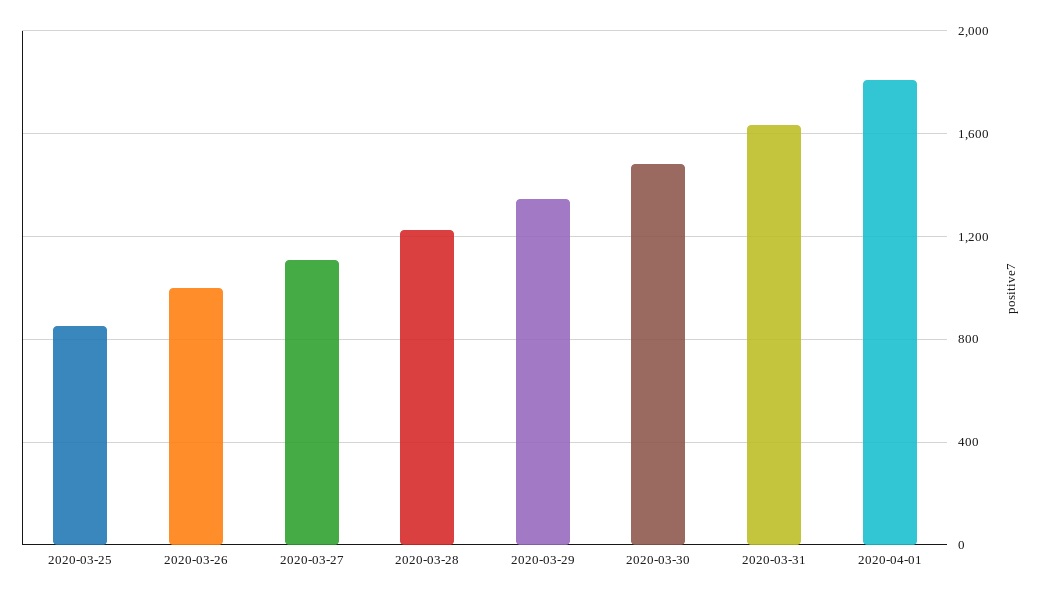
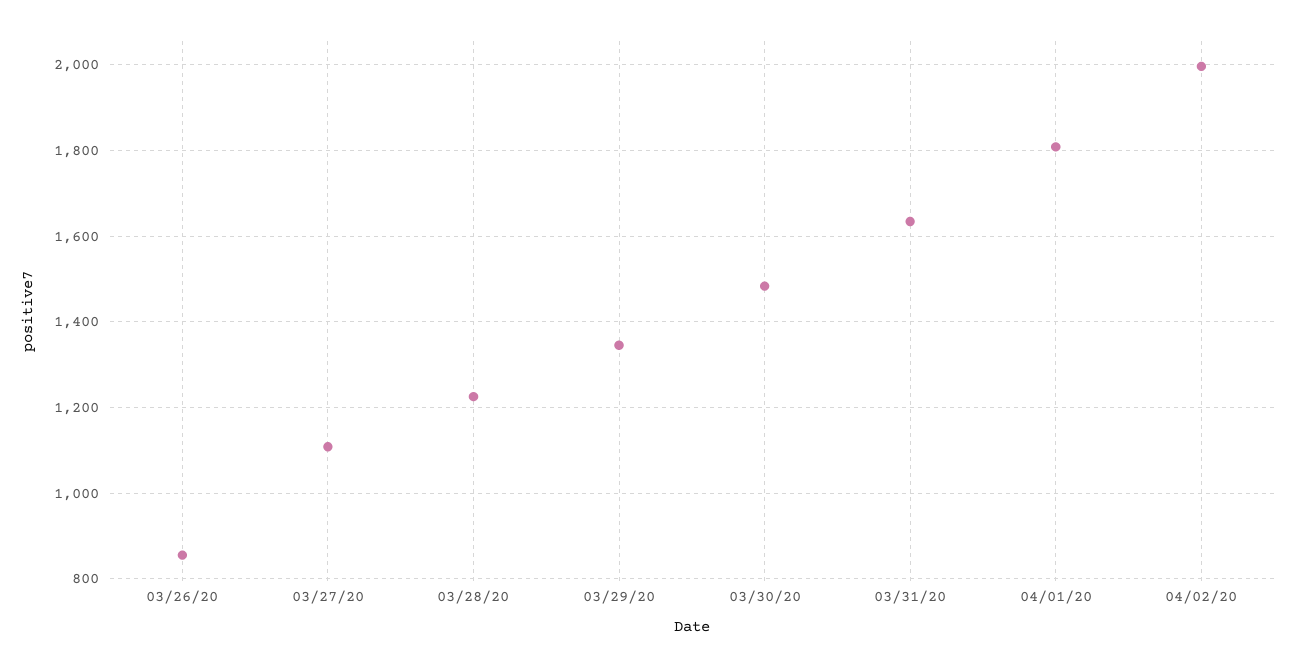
2020-03-25: 850 -> none
2020-03-26: 1000 -> 860
04/02/20: none -> 2000

